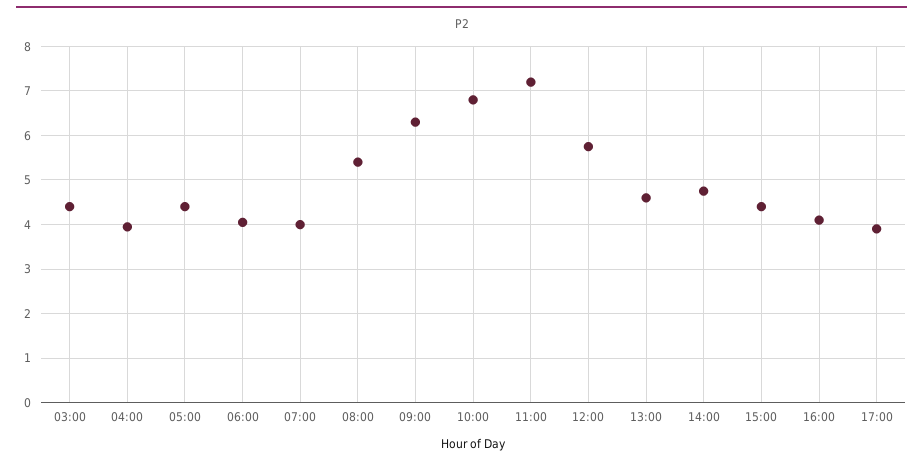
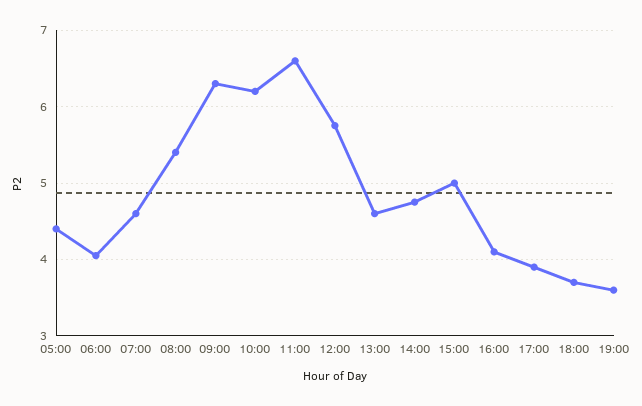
03:00: 4.4 -> none
04:00: 4 -> none
07:00: 4 -> 4.6
10:00: 6.8 -> 6.2
11:00: 7.2 -> 6.6
15:00: 4.4 -> 5
18:00: none -> 3.7
19:00: none -> 3.6

